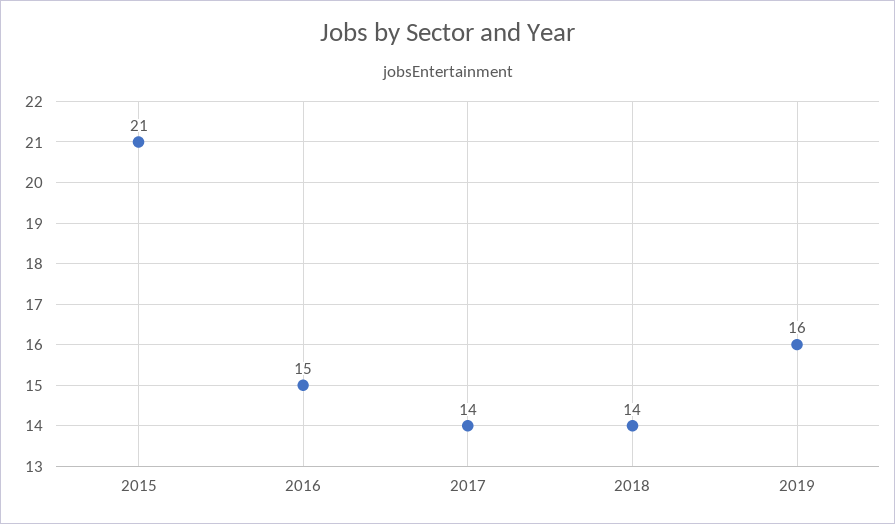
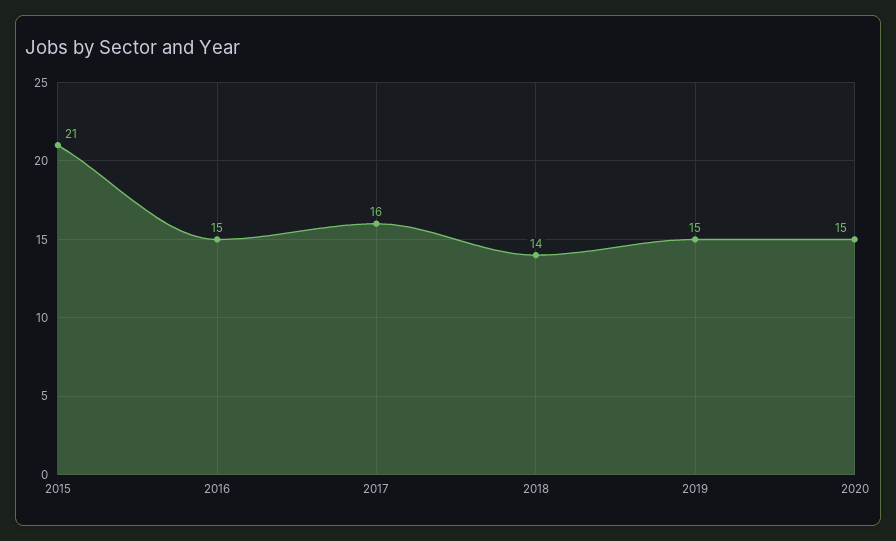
2017: 14 -> 16
2019: 16 -> 15
2020: none -> 15

